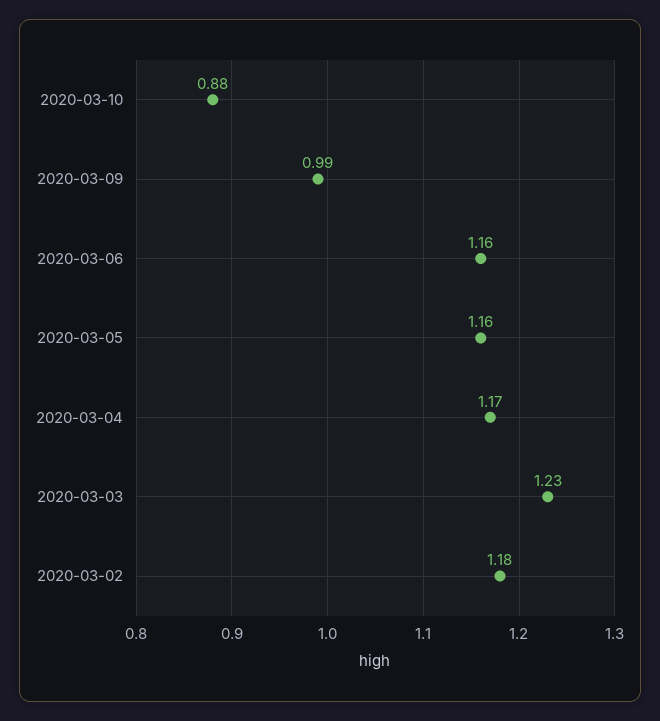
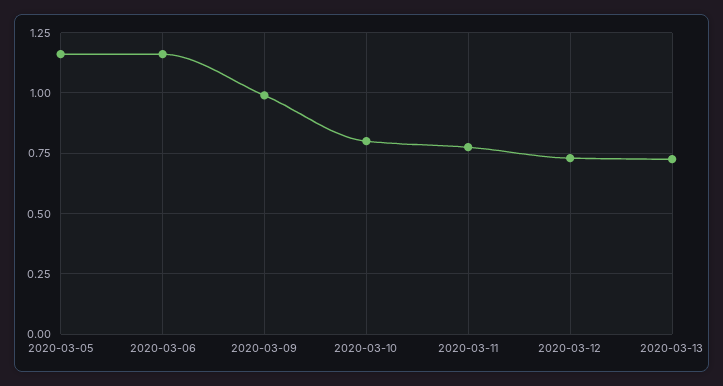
2020-03-10: 0.88 -> 0.8
2020-03-04: 1.17 -> none
2020-03-03: 1.23 -> none
2020-03-02: 1.18 -> none
2020-03-11: none -> 0.775
2020-03-12: none -> 0.725
2020-03-13: none -> 0.725

